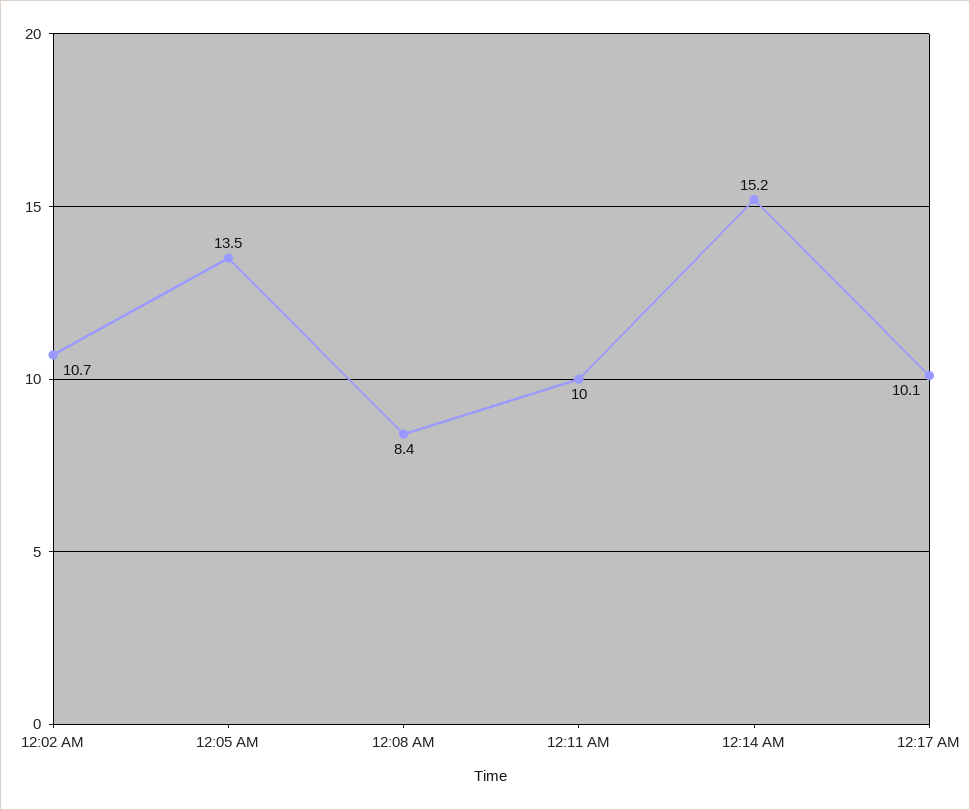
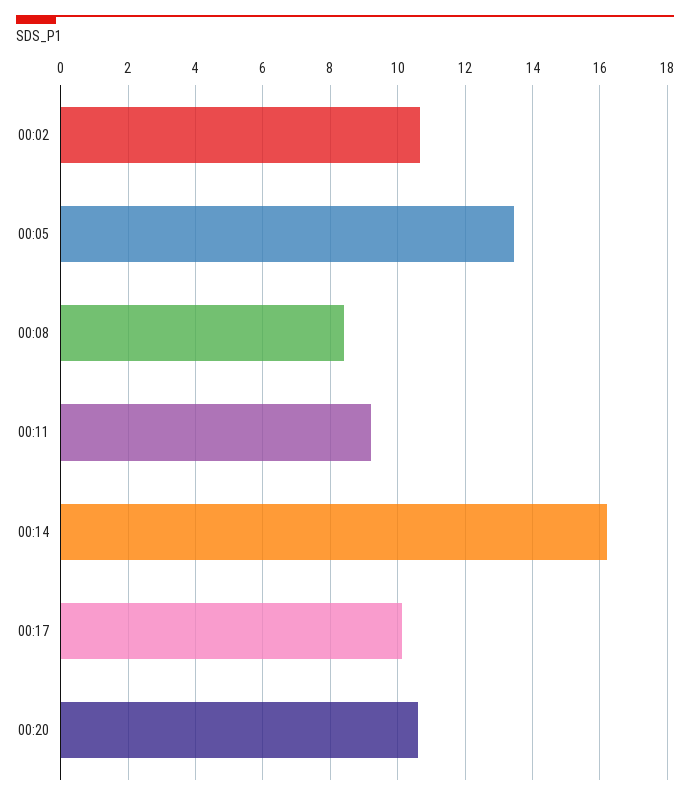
12:11 AM: 10 -> 9.2
12:14 AM: 15.2 -> 16.2
00:20: none -> 10.6

